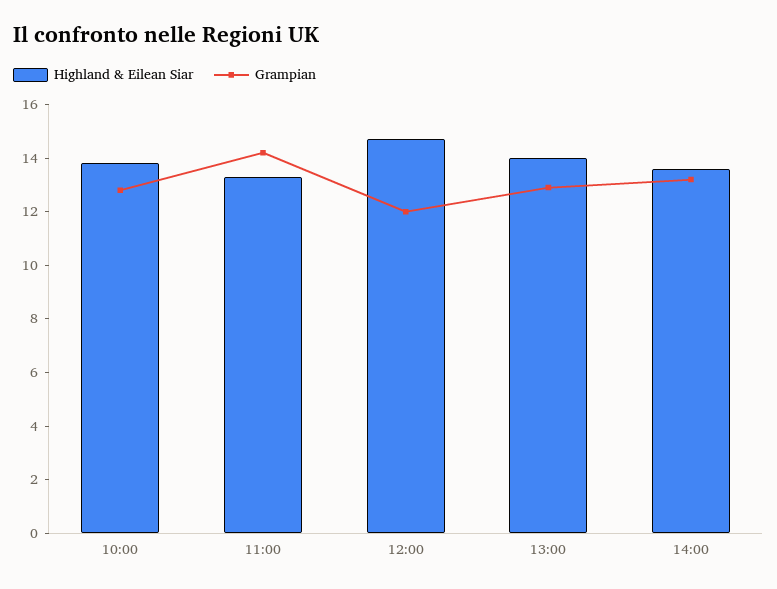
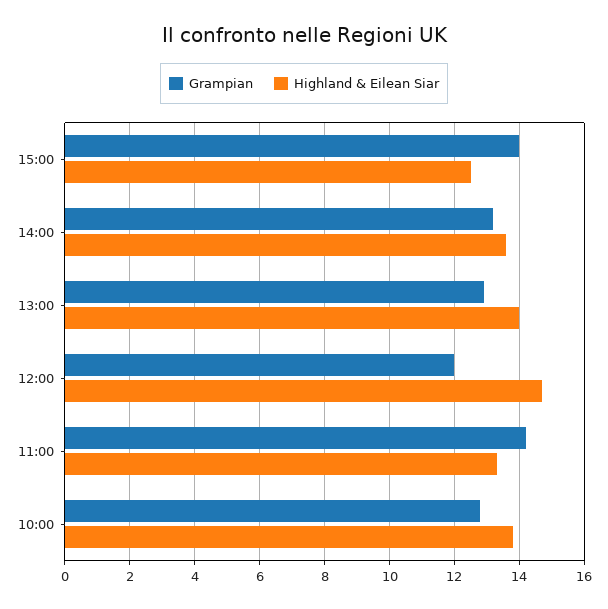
Grampian, 15:00: none -> 14
Highland & Eilean Siar, 15:00: none -> 12.5

